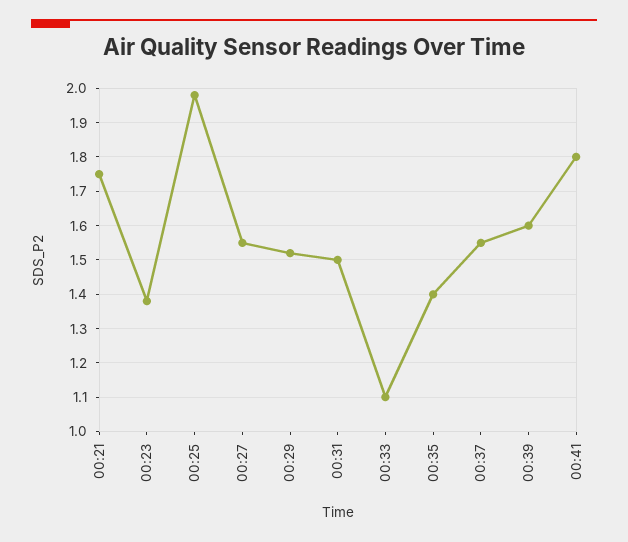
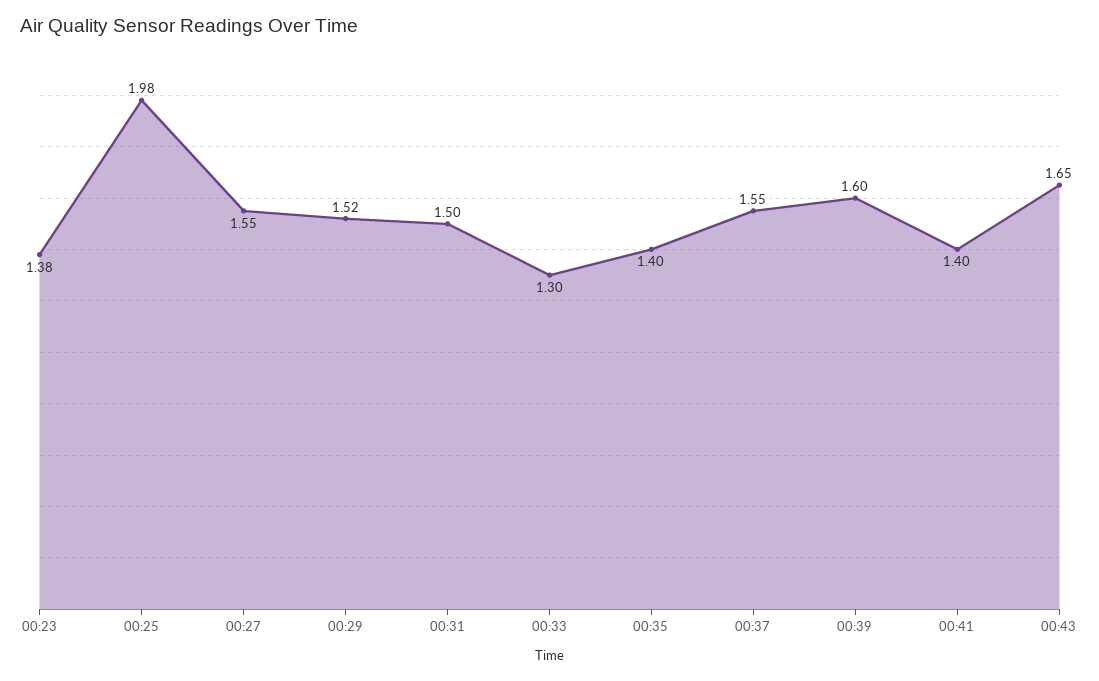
00:21: 1.75 -> none
00:33: 1.1 -> 1.3
00:41: 1.8 -> 1.4
00:43: none -> 1.65

